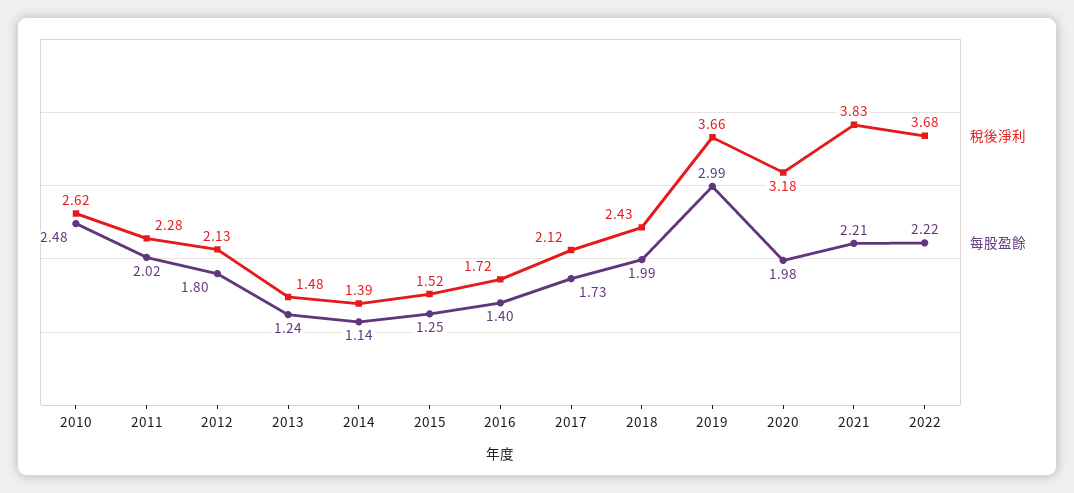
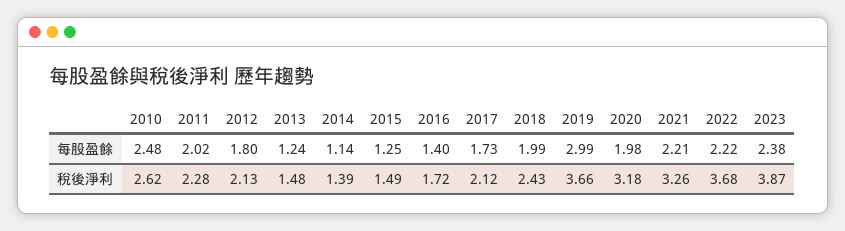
稅後淨利, 2015: 1.52 -> 1.49
稅後淨利, 2021: 3.83 -> 3.26
每股盈餘, 2023: none -> 2.38
稅後淨利, 2023: none -> 3.87

